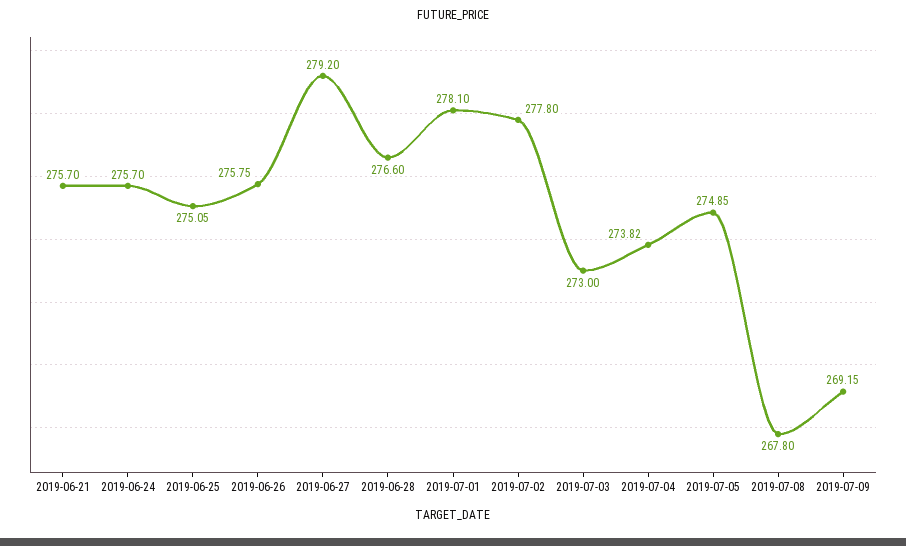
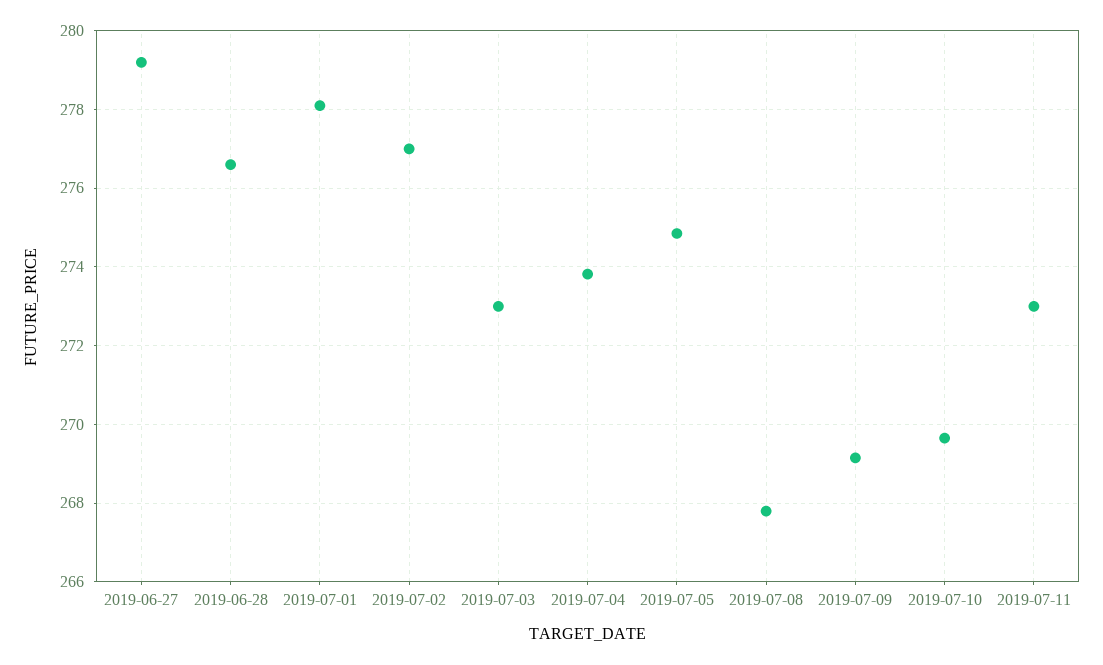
2019-06-21: 275.7 -> none
2019-06-24: 275.7 -> none
2019-06-25: 275.05 -> none
2019-06-26: 275.75 -> none
2019-07-02: 277.8 -> 277
2019-07-10: none -> 269.6
2019-07-11: none -> 273

